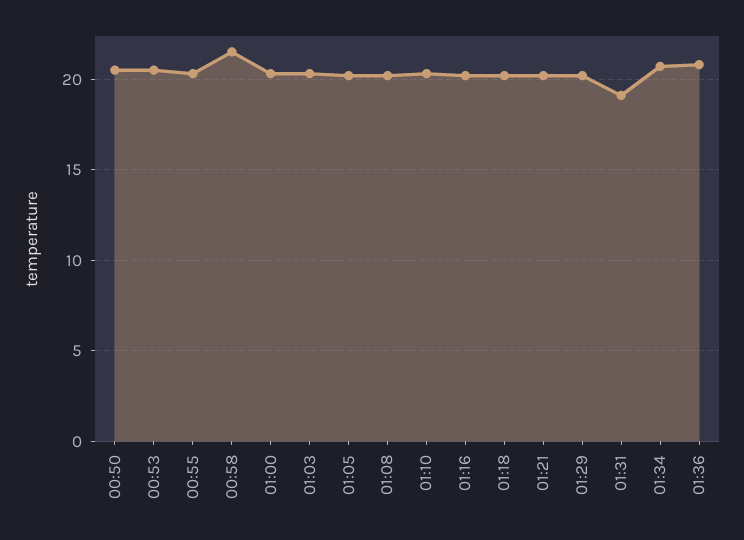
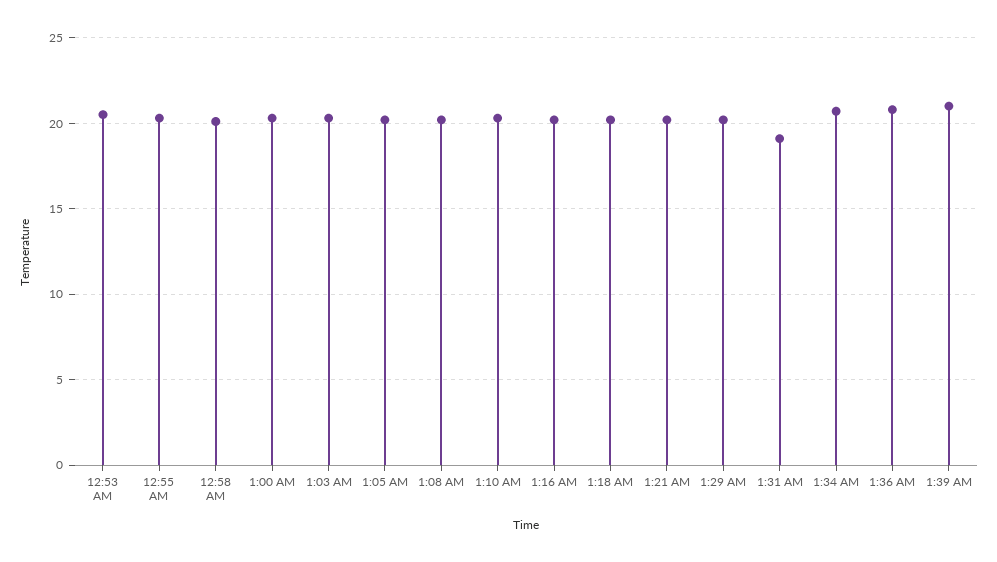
00:50: 20.5 -> none
00:58: 21.5 -> 20
1:39 AM: none -> 21

